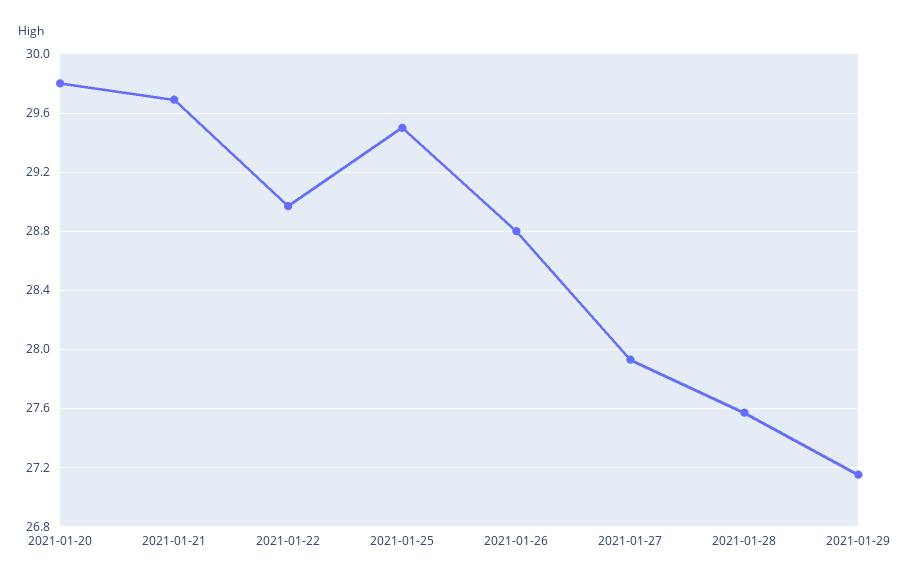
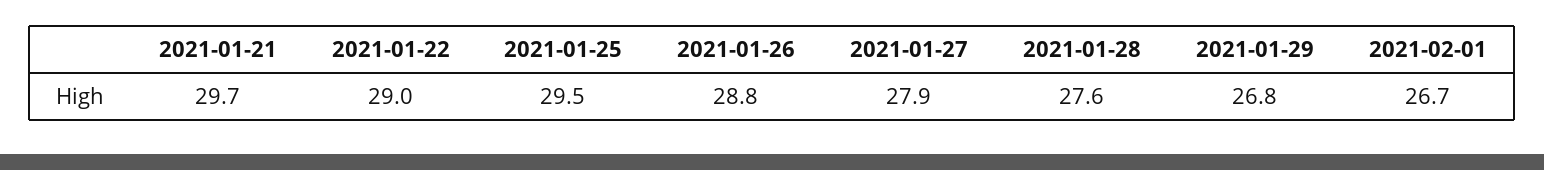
2021-01-20: 29.8 -> none
2021-01-29: 27.15 -> 26.8
2021-02-01: none -> 26.7

